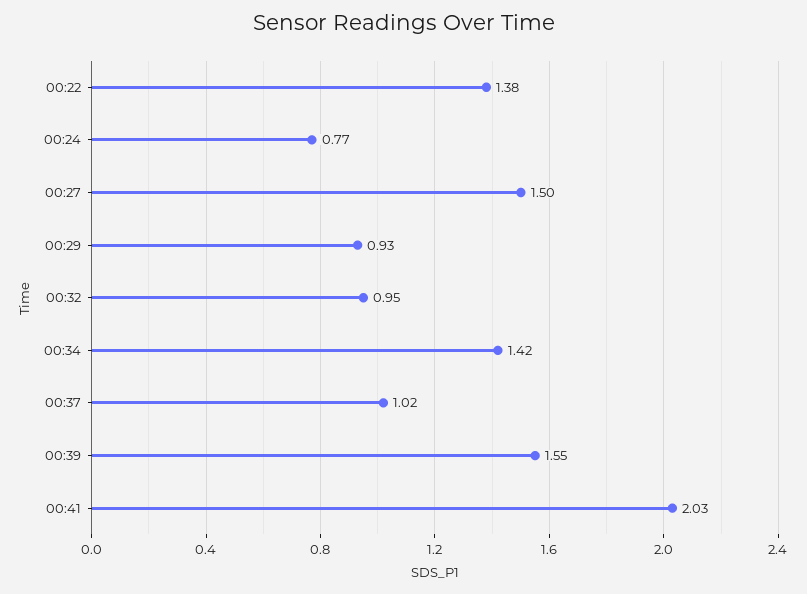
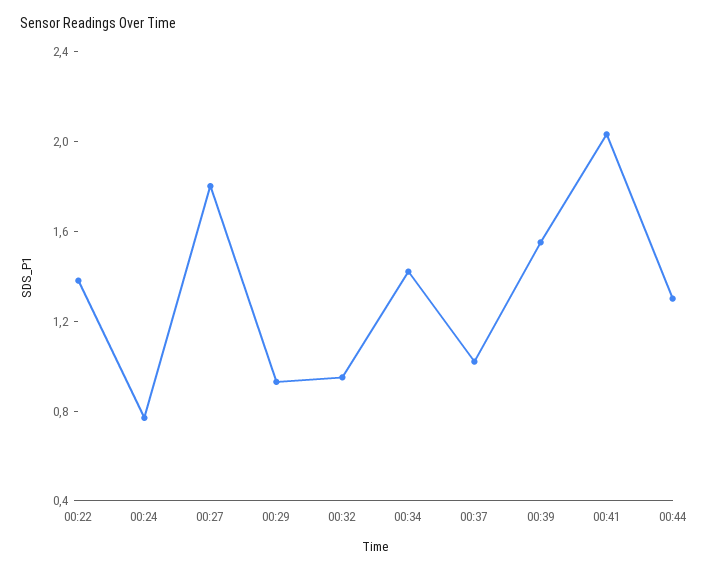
00:27: 1.5 -> 1.8
00:44: none -> 1.3

